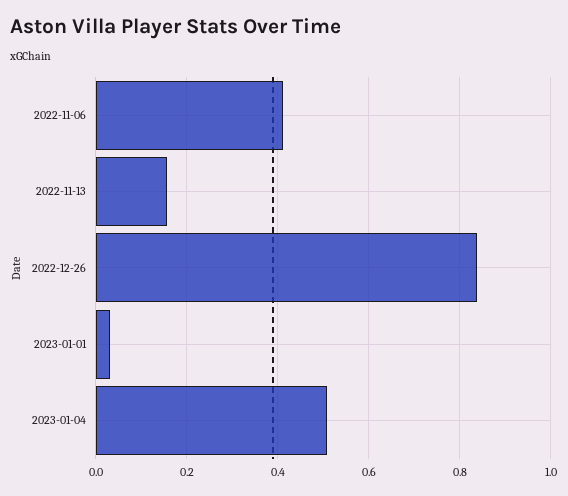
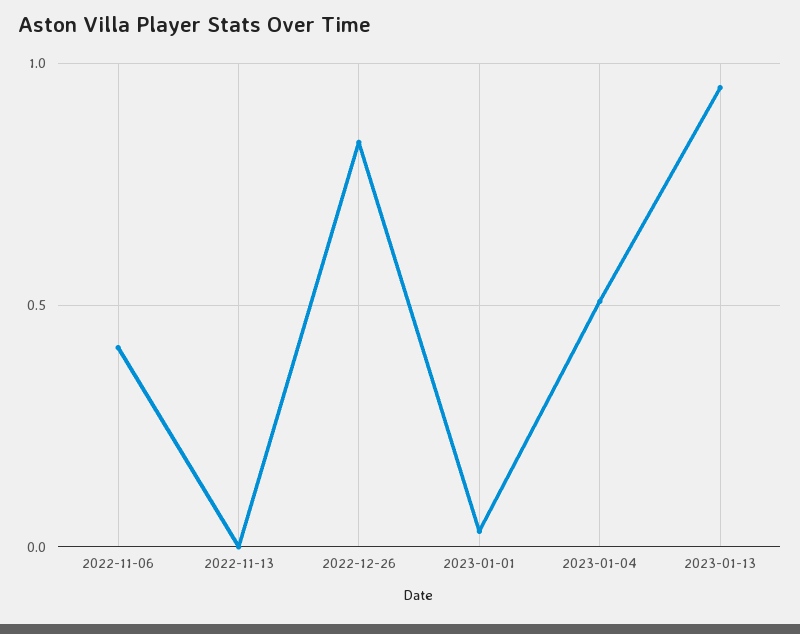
2022-11-13: 0.16 -> 0
2023-01-13: none -> 0.95

